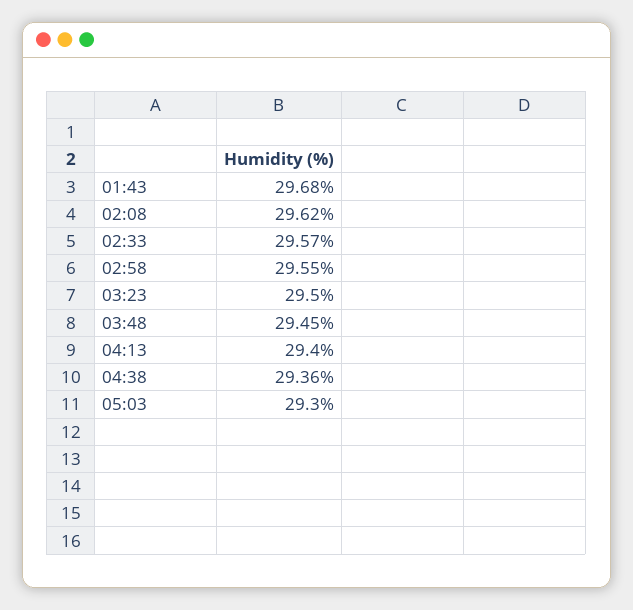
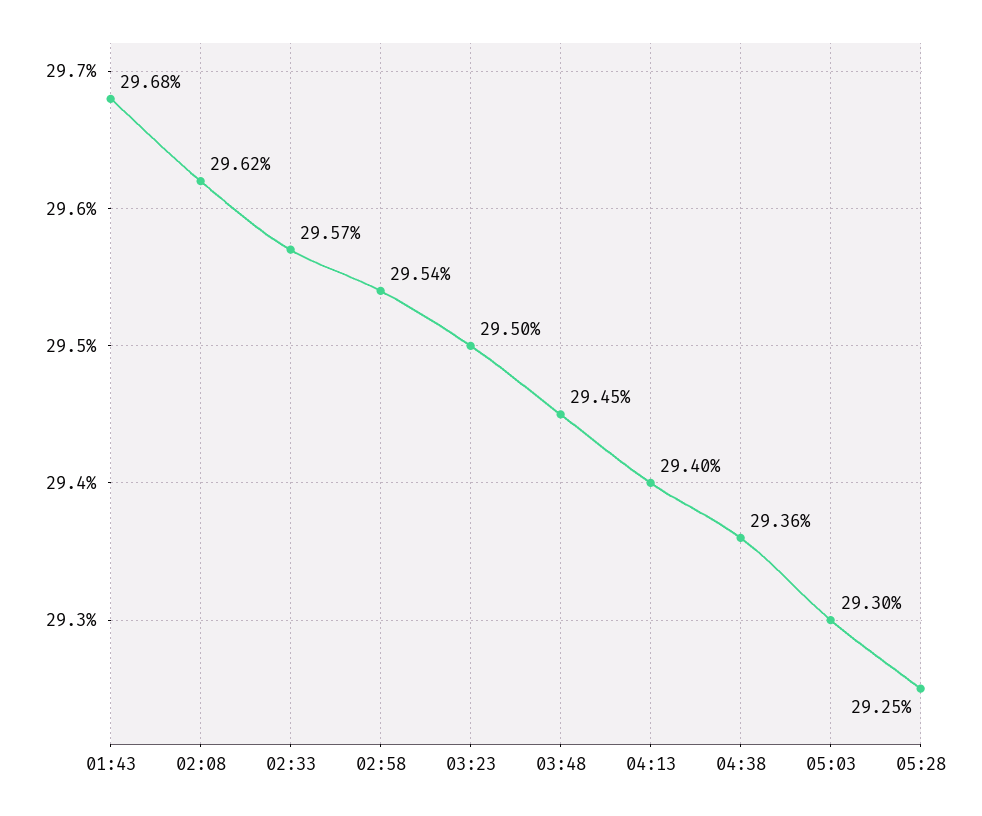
02:58: 29.55 -> 29.54
05:28: none -> 29.25

